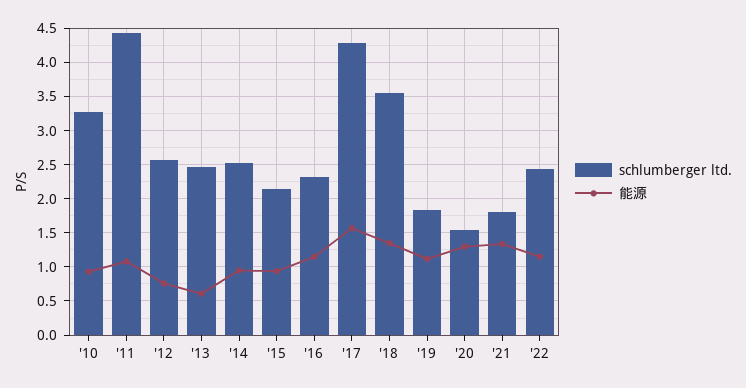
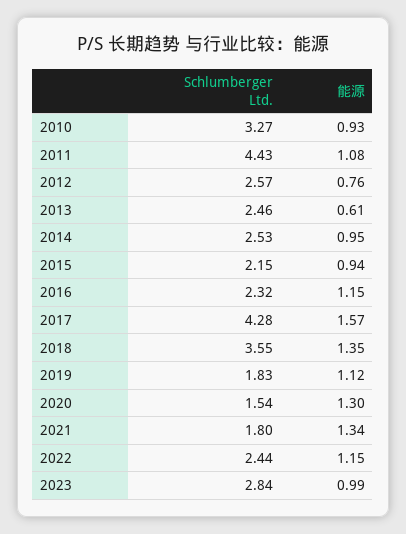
schlumberger ltd., 2023: none -> 2.84
能源, 2023: none -> 0.99

